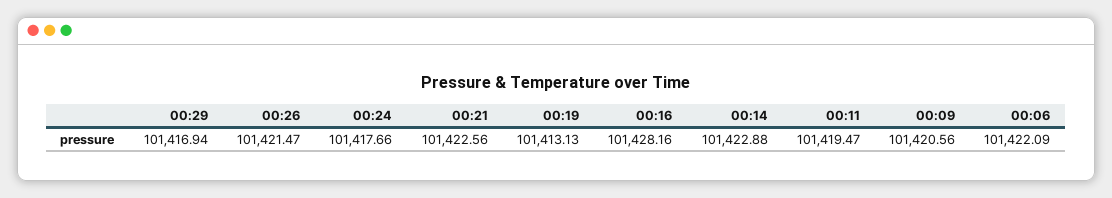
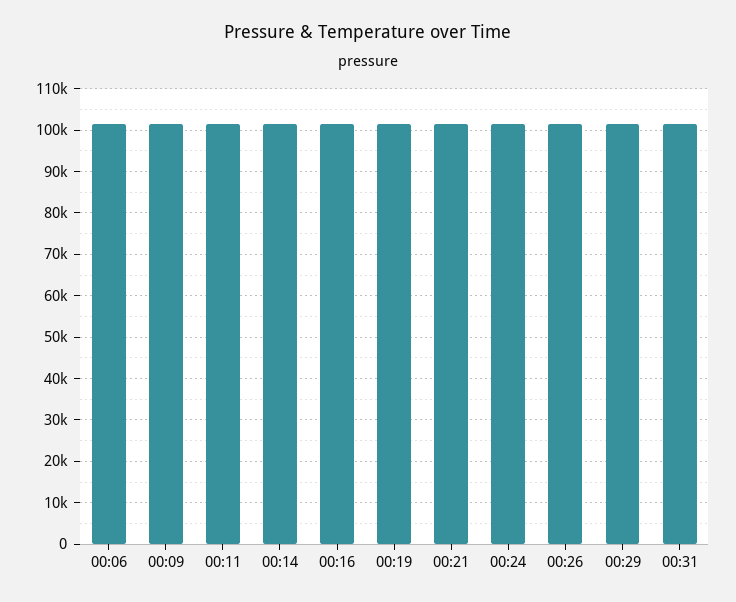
00:31: none -> 102000

